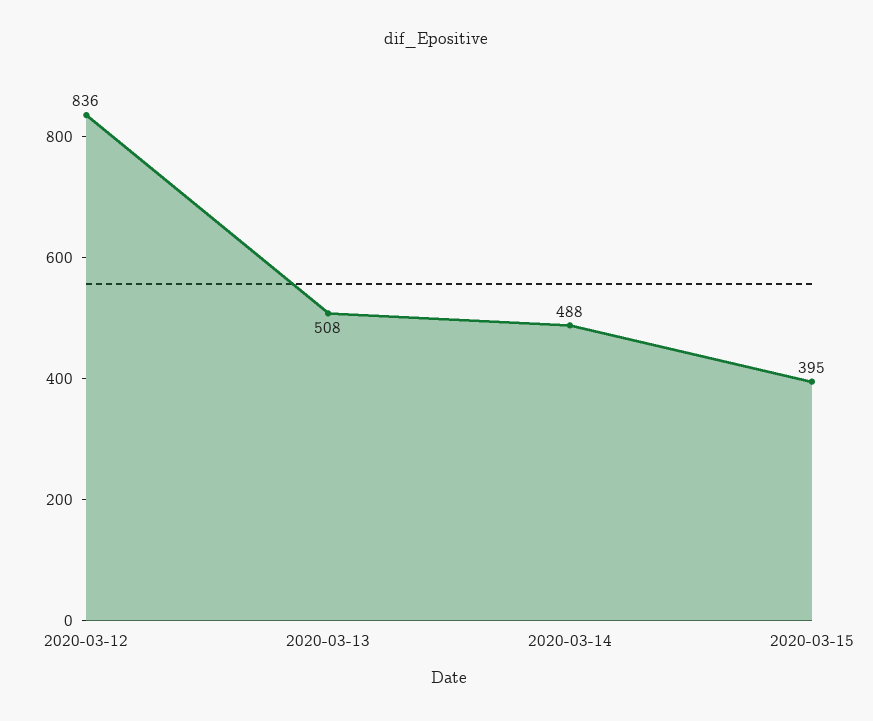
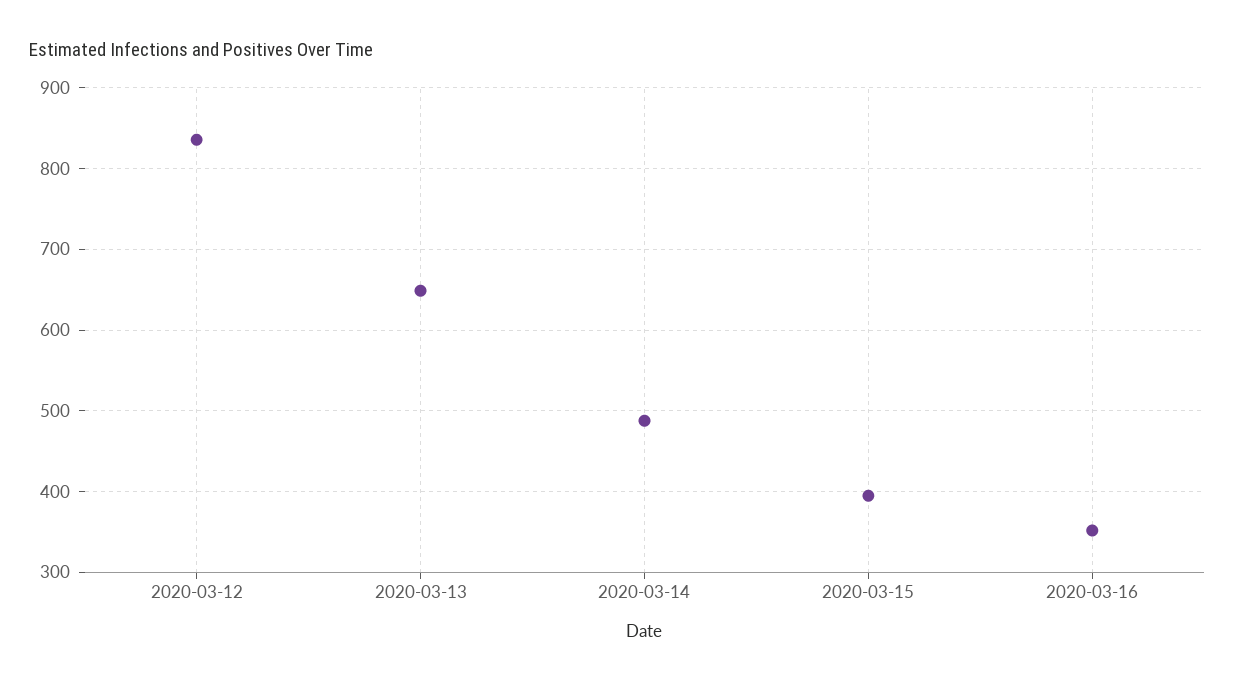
2020-03-13: 508 -> 650
2020-03-16: none -> 350

